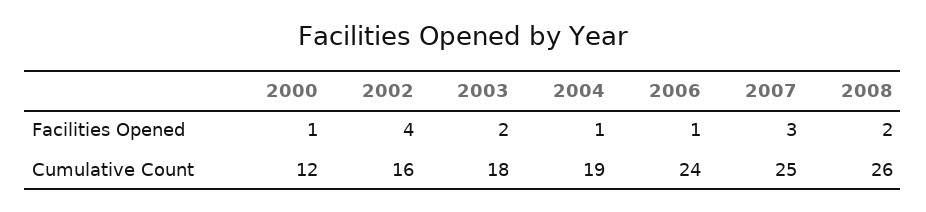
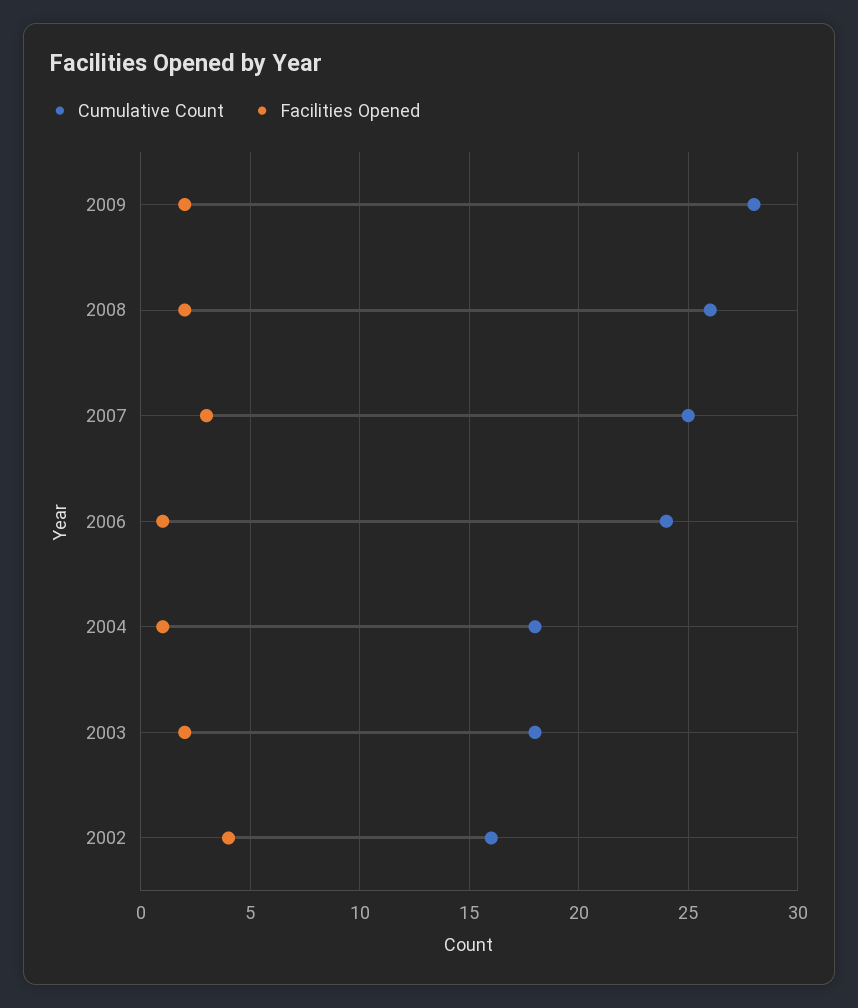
Facilities Opened, 2000: 1 -> none
Cumulative Count, 2000: 12 -> none
Cumulative Count, 2004: 19 -> 18
Cumulative Count, 2009: none -> 28
Facilities Opened, 2009: none -> 2

